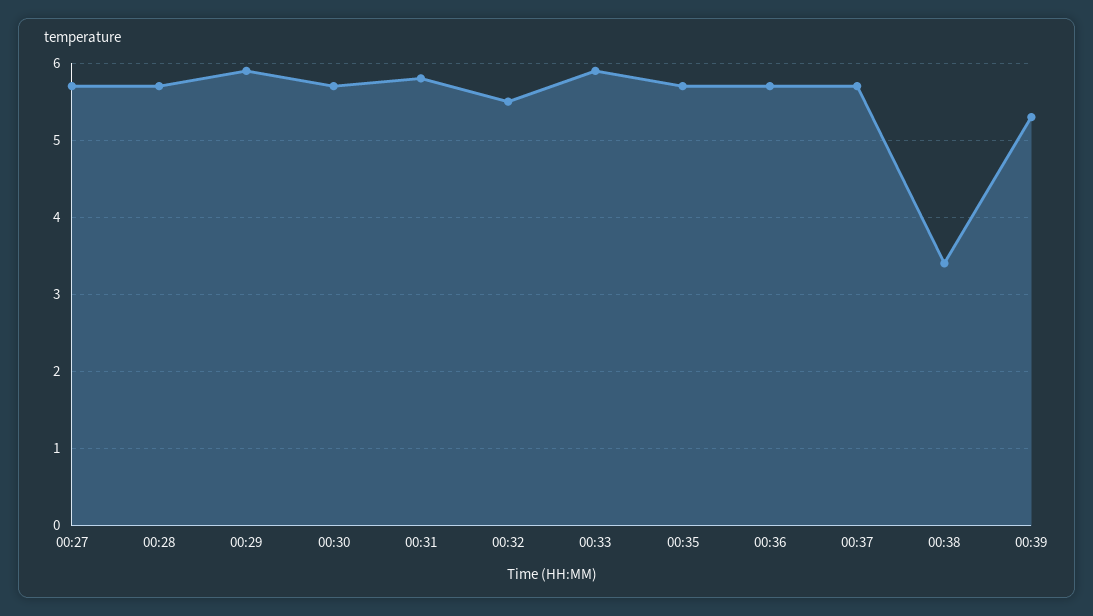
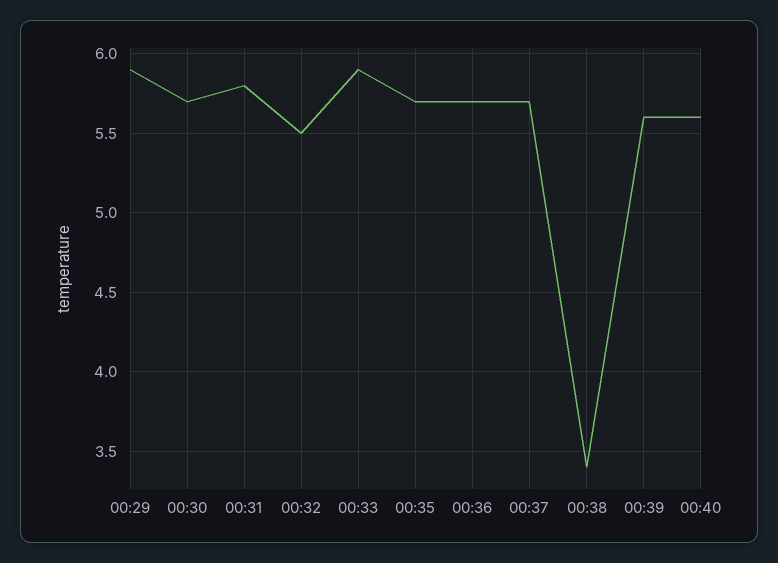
00:27: 5.7 -> none
00:28: 5.7 -> none
00:39: 5.3 -> 5.6
00:40: none -> 5.6

